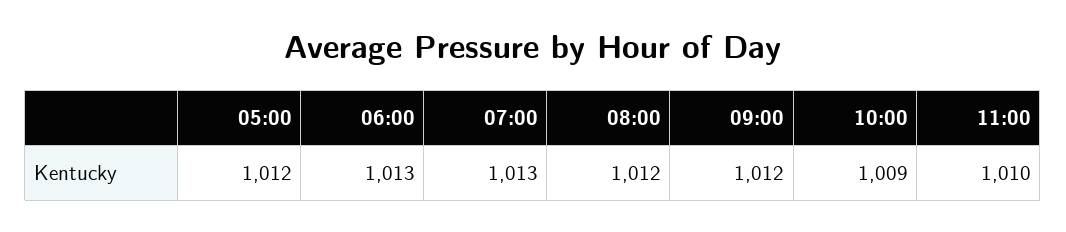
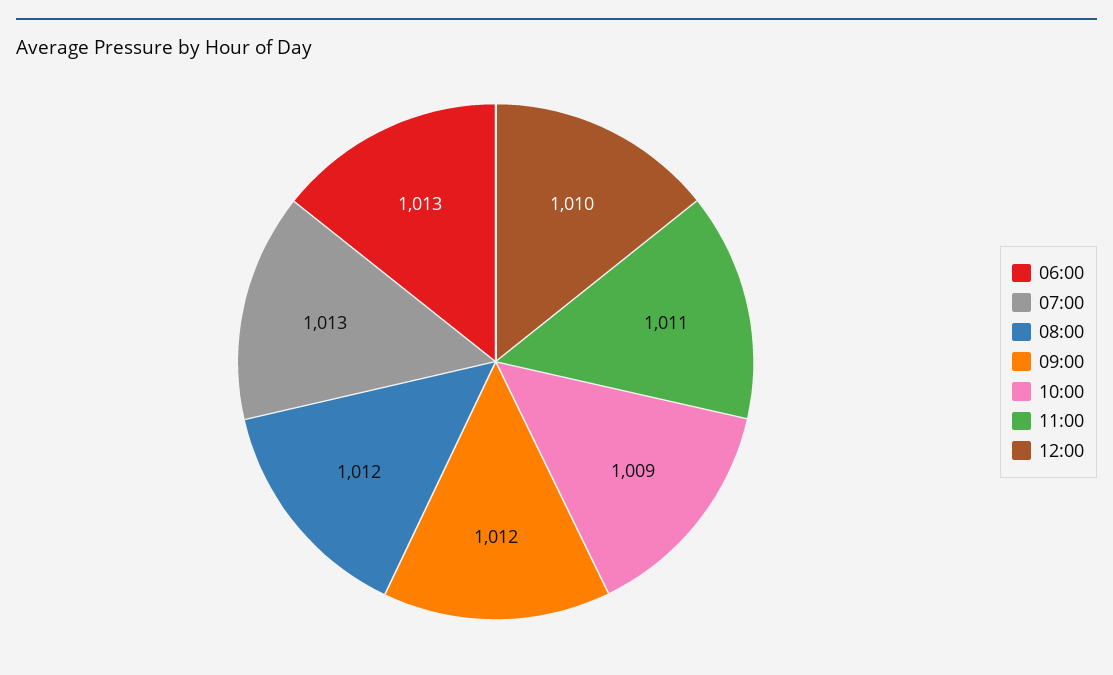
05:00: 1012 -> none
11:00: 1010 -> 1011
12:00: none -> 1010

